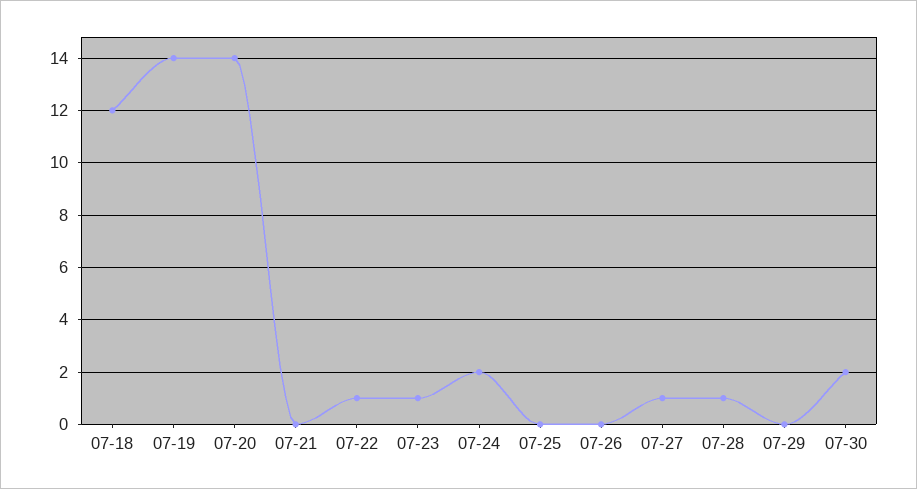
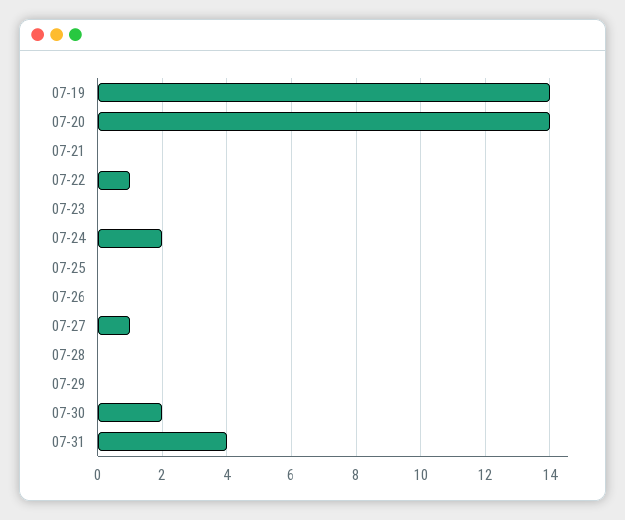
07-18: 12 -> none
07-23: 1 -> 0
07-28: 1 -> 0
07-31: none -> 4

